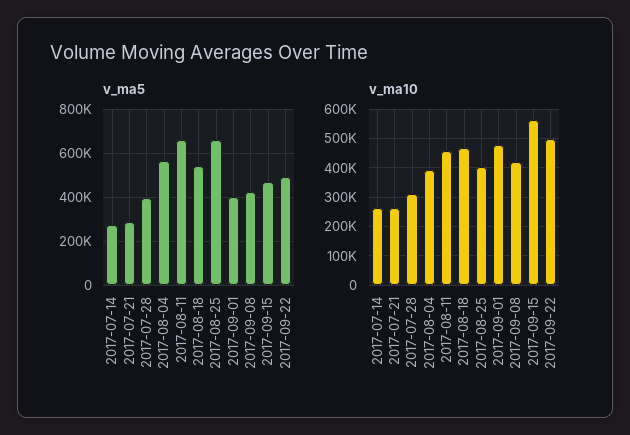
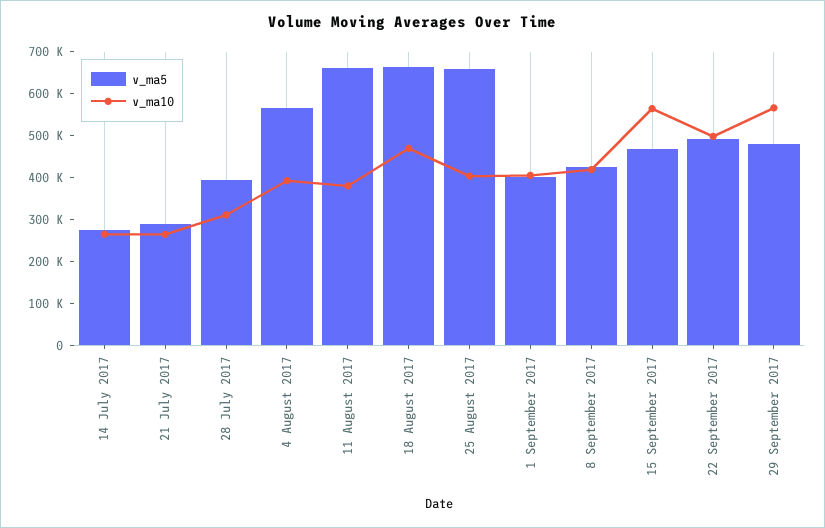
v_ma5, 2017-08-18: 550000 -> 660000
v_ma10, 2017-08-11: 450000 -> 380000
v_ma10, 2017-09-01: 475000 -> 400000
v_ma5, 29 September 2017: none -> 480000
v_ma10, 29 September 2017: none -> 560000

